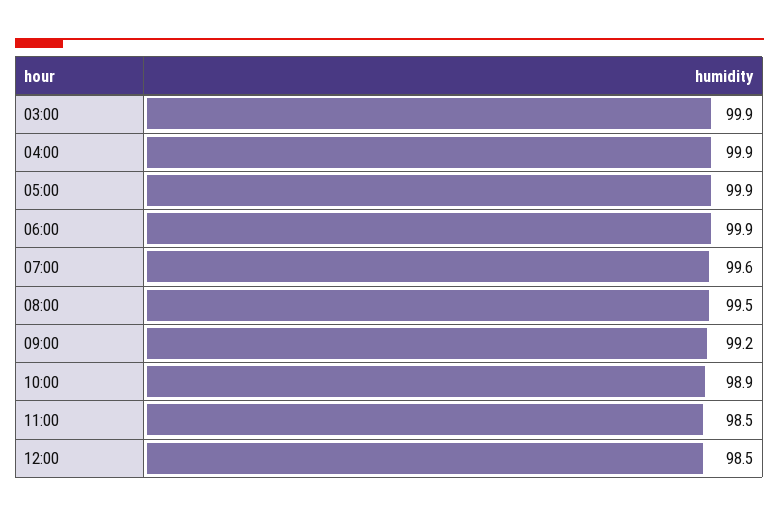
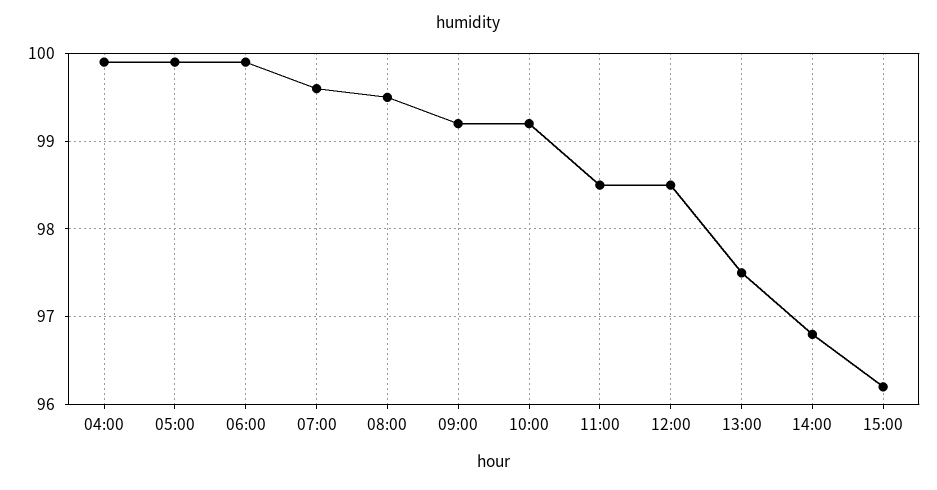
03:00: 99.9 -> none
10:00: 98.9 -> 99.2
13:00: none -> 97.5
14:00: none -> 96.8
15:00: none -> 96.2

